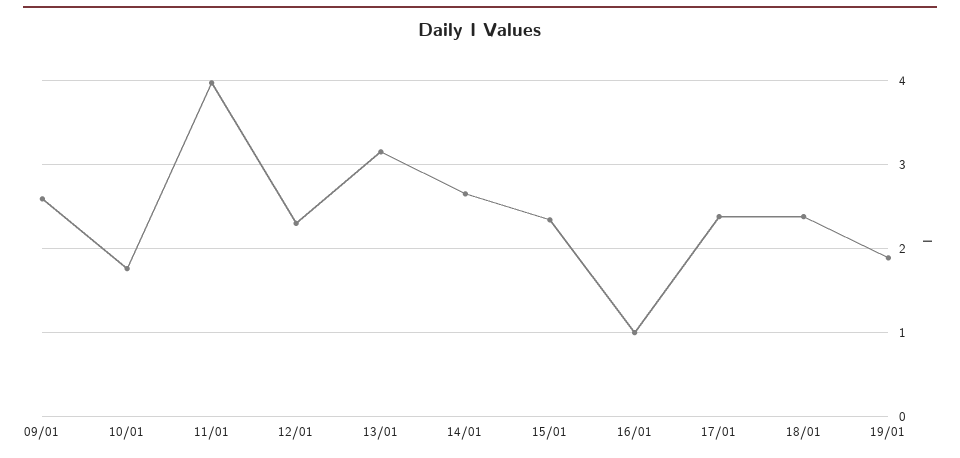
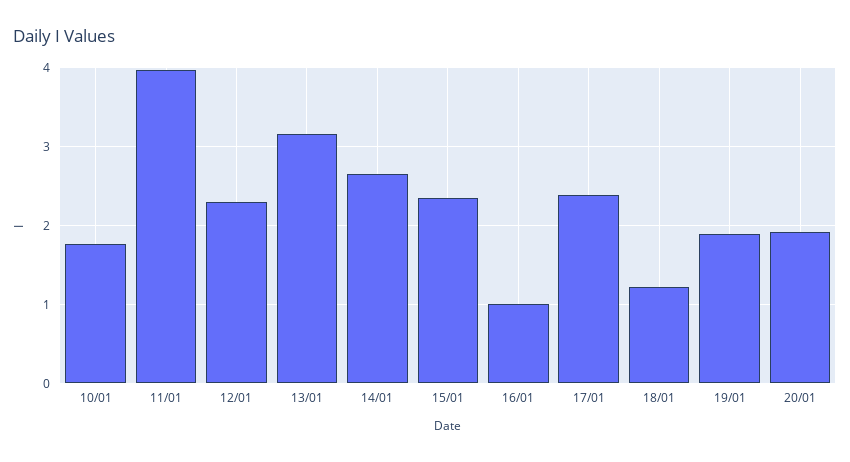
09/01: 2.6 -> none
18/01: 2.4 -> 1.2
20/01: none -> 1.9

